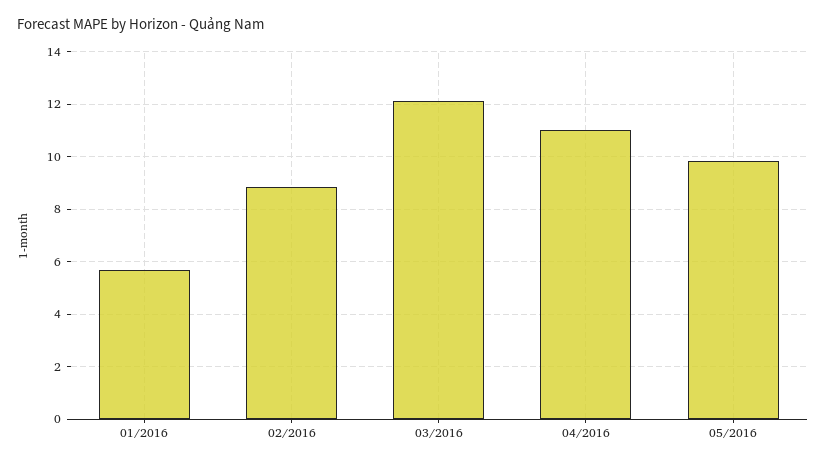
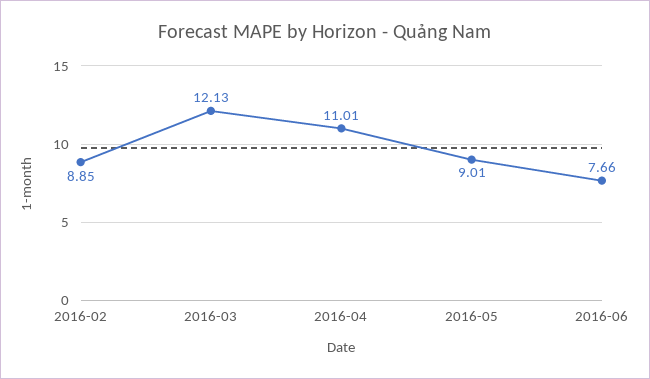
01/2016: 5.75 -> none
05/2016: 9.75 -> 9.01
2016-06: none -> 7.66

